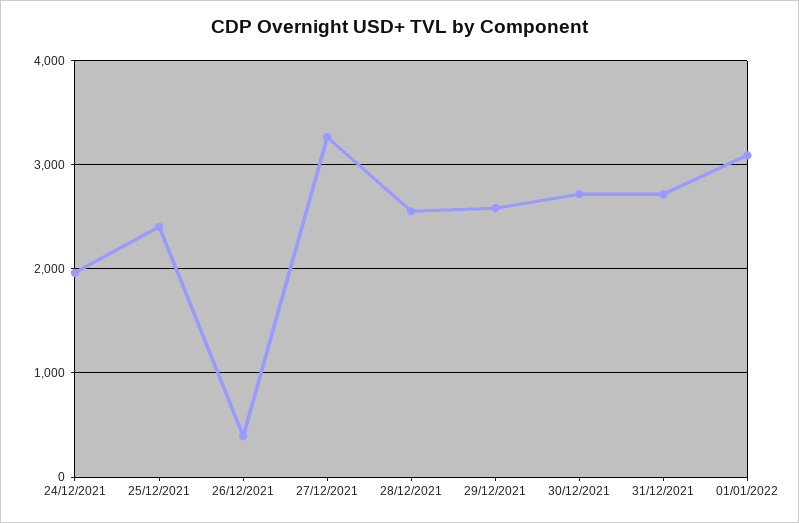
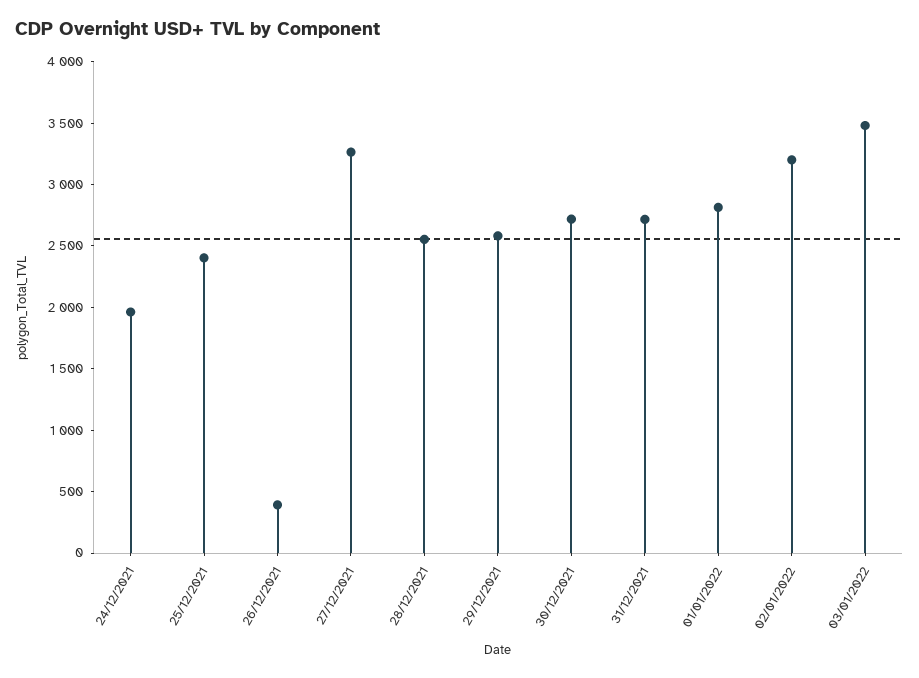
01/01/2022: 3100 -> 2800
02/01/2022: none -> 3200
03/01/2022: none -> 3500

